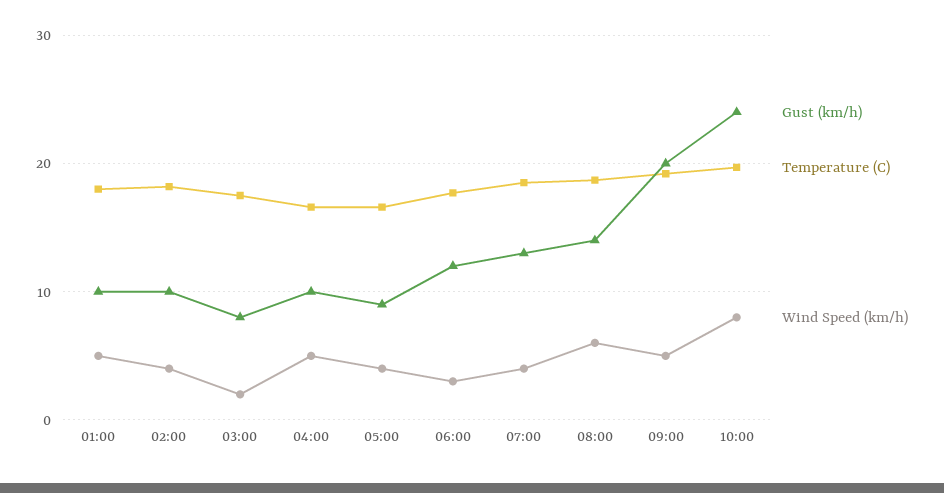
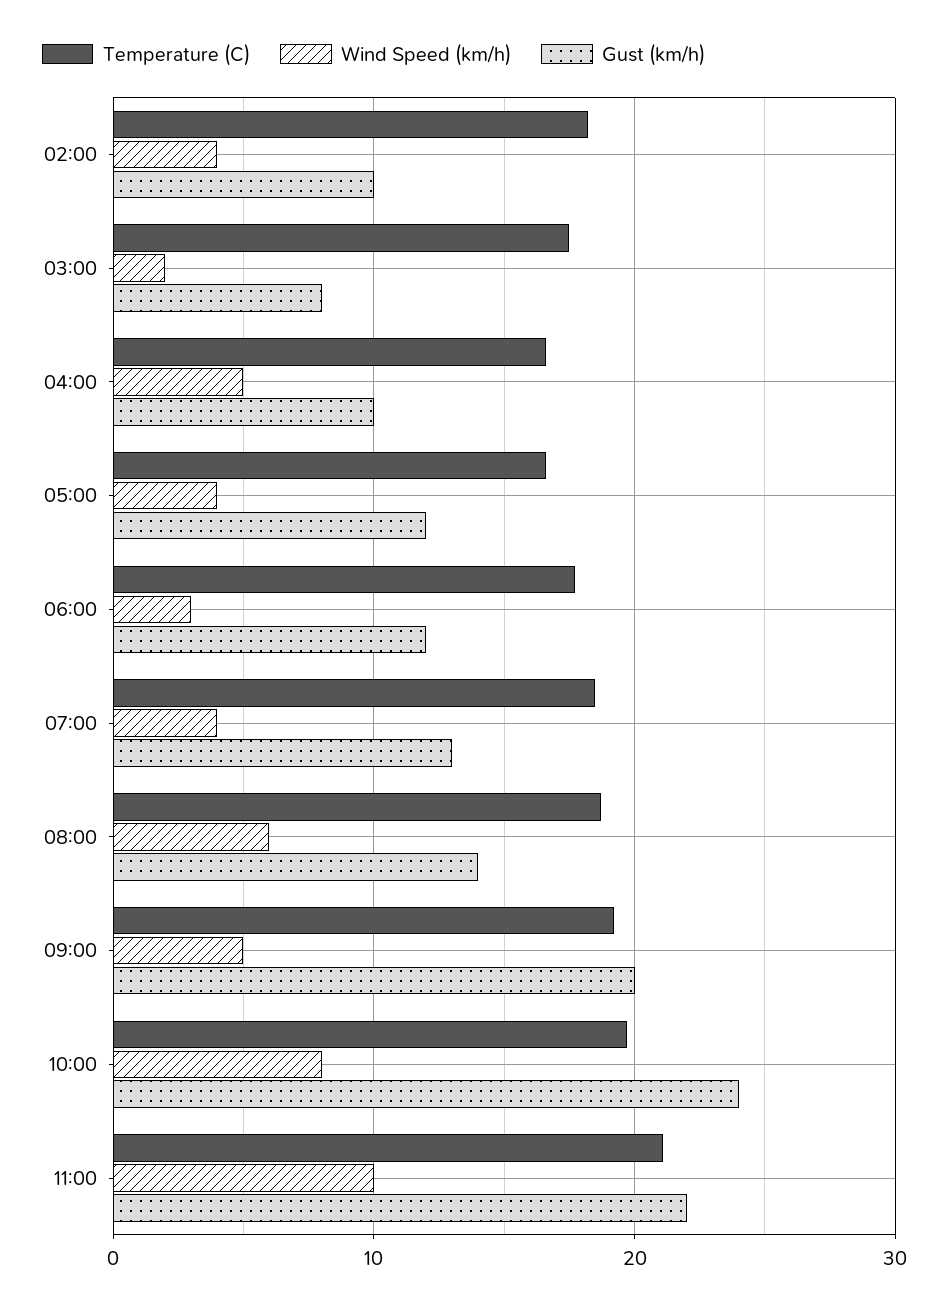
Gust (km/h), 01:00: 10 -> none
Temperature (C), 01:00: 18 -> none
Wind Speed (km/h), 01:00: 5 -> none
Gust (km/h), 05:00: 9 -> 12
Temperature (C), 11:00: none -> 21
Wind Speed (km/h), 11:00: none -> 10
Gust (km/h), 11:00: none -> 22

